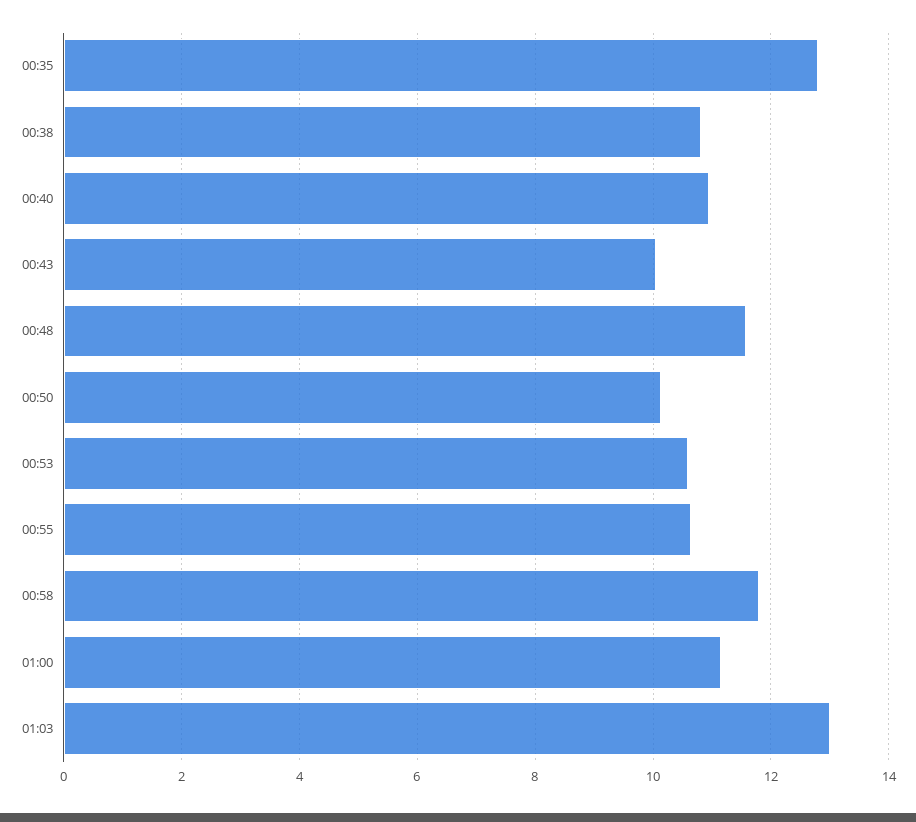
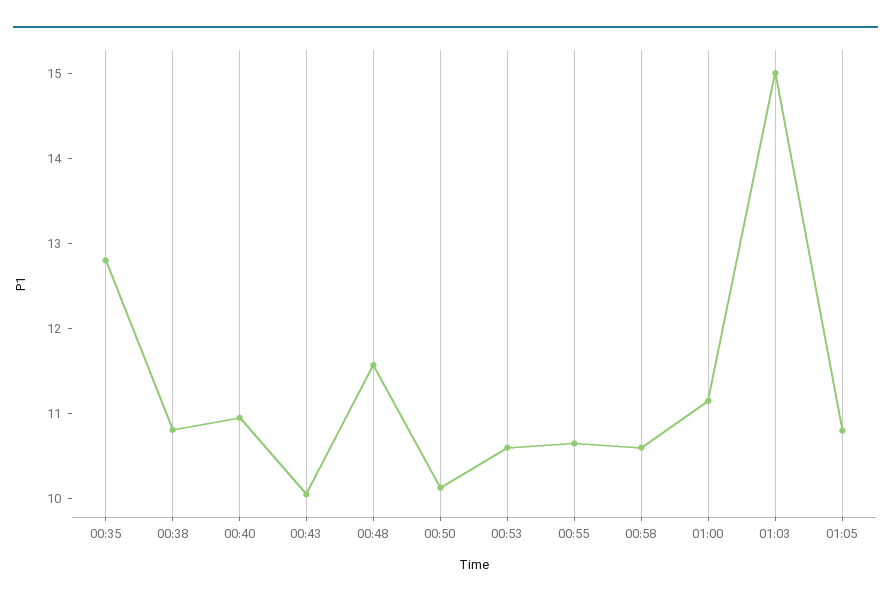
00:58: 11.8 -> 10.6
01:03: 13 -> 15
01:05: none -> 10.8

